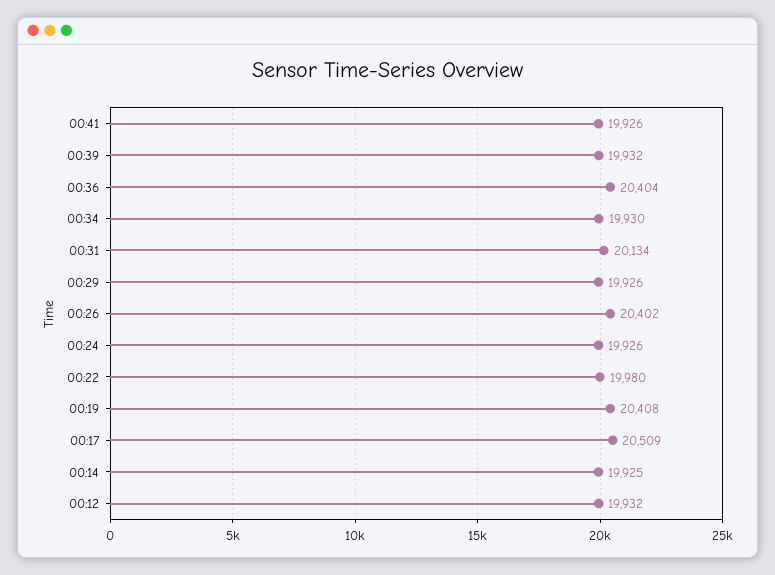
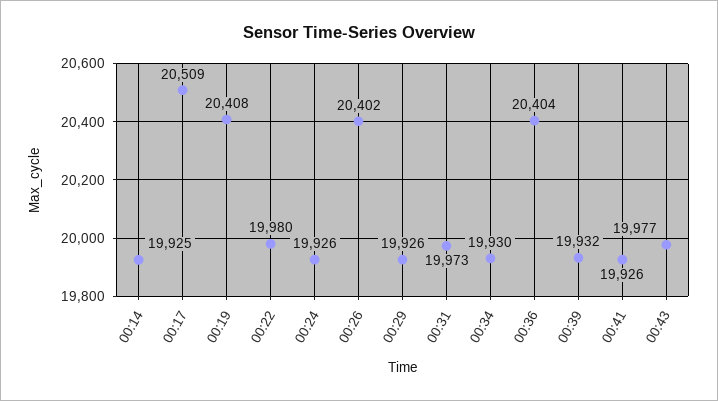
00:31: 20134 -> 19973
00:12: 19932 -> none
00:43: none -> 19977

